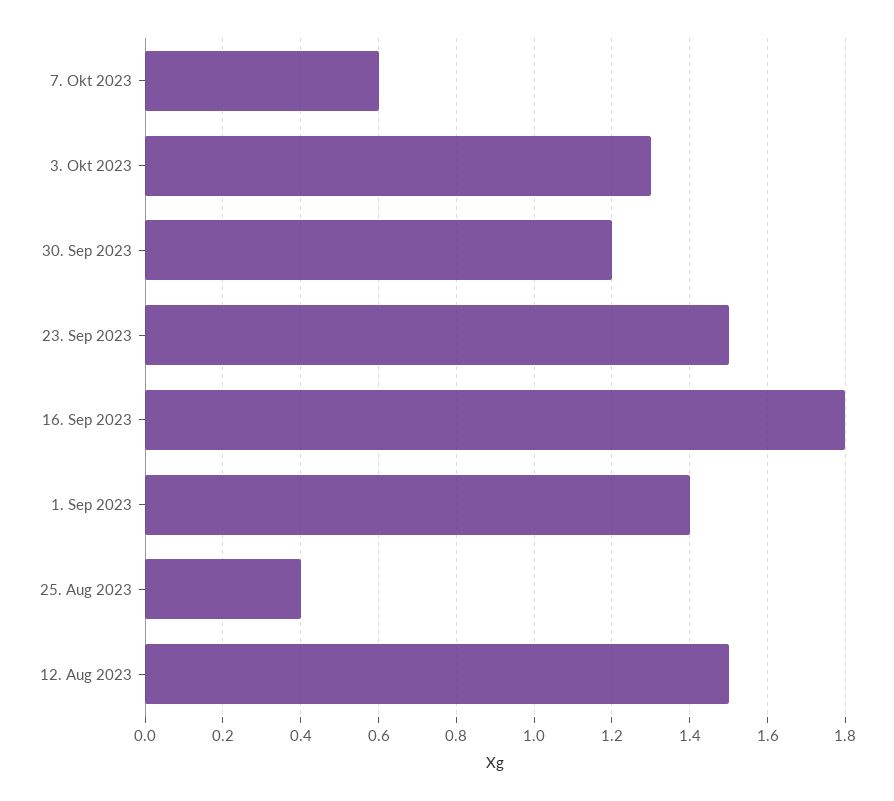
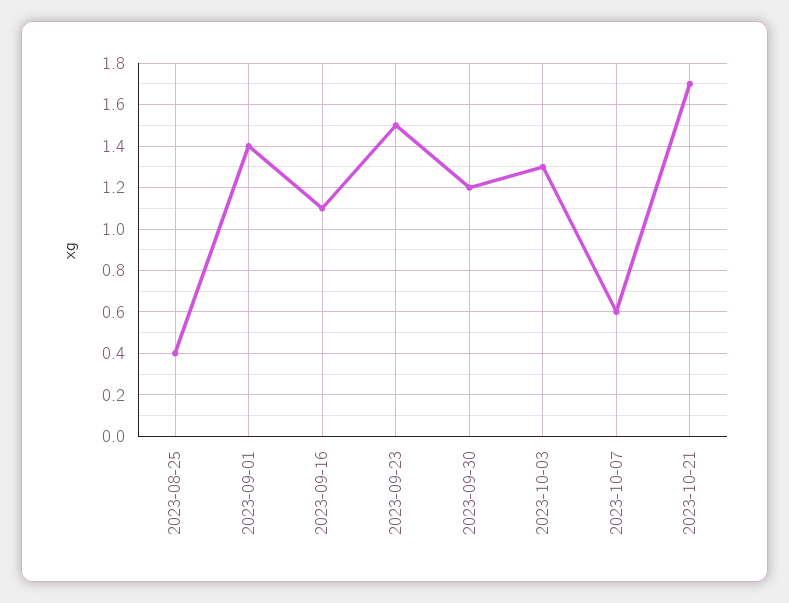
16. Sep 2023: 1.8 -> 1.1
12. Aug 2023: 1.5 -> none
2023-10-21: none -> 1.7

